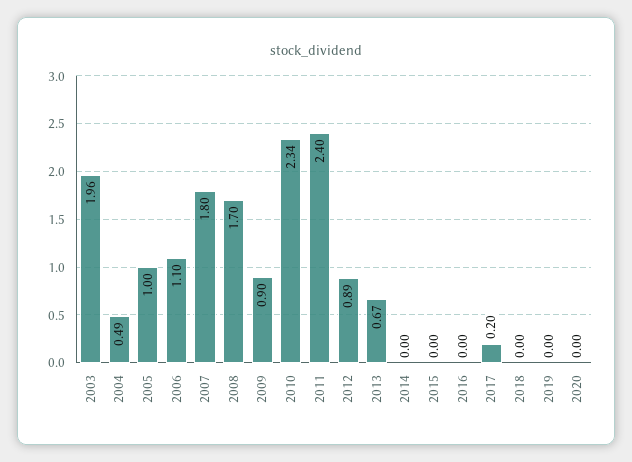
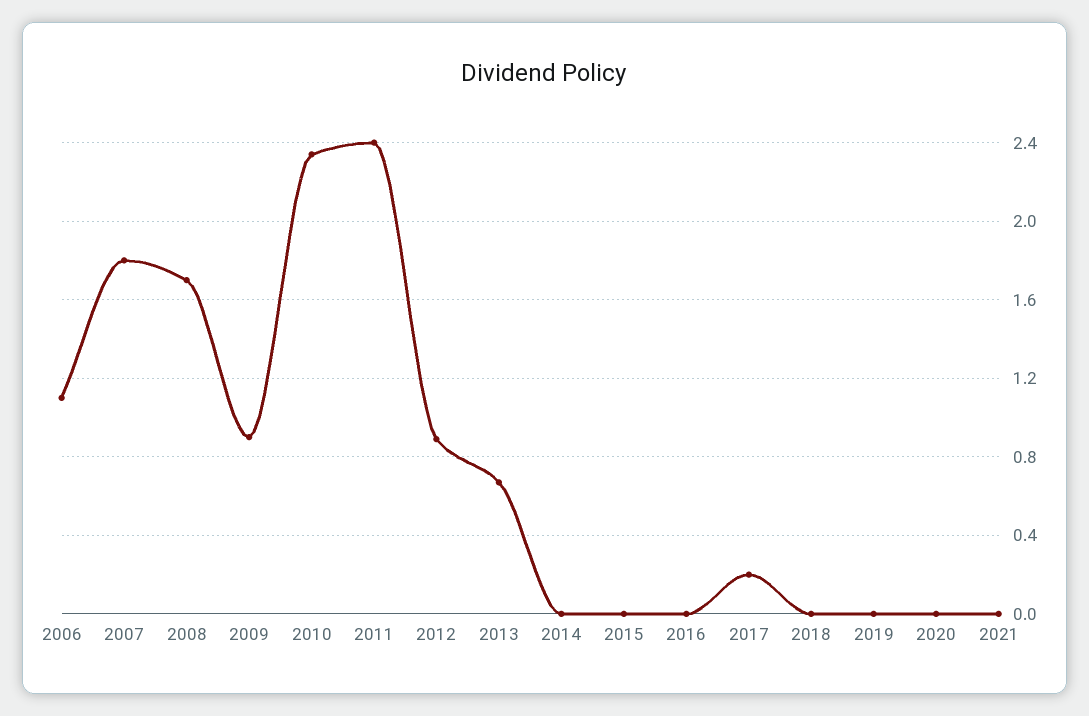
2003: 1.96 -> none
2004: 0.49 -> none
2005: 1 -> none
2021: none -> 0

